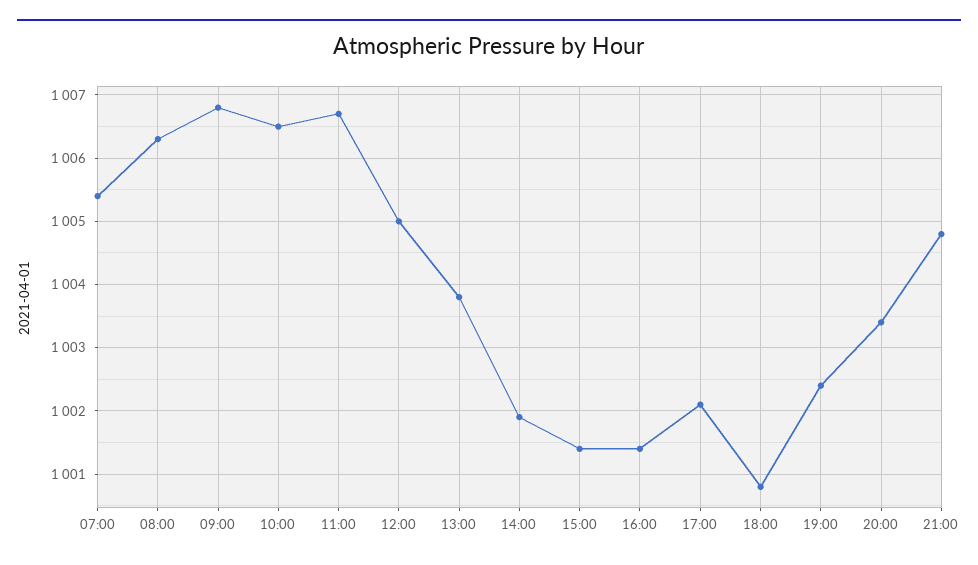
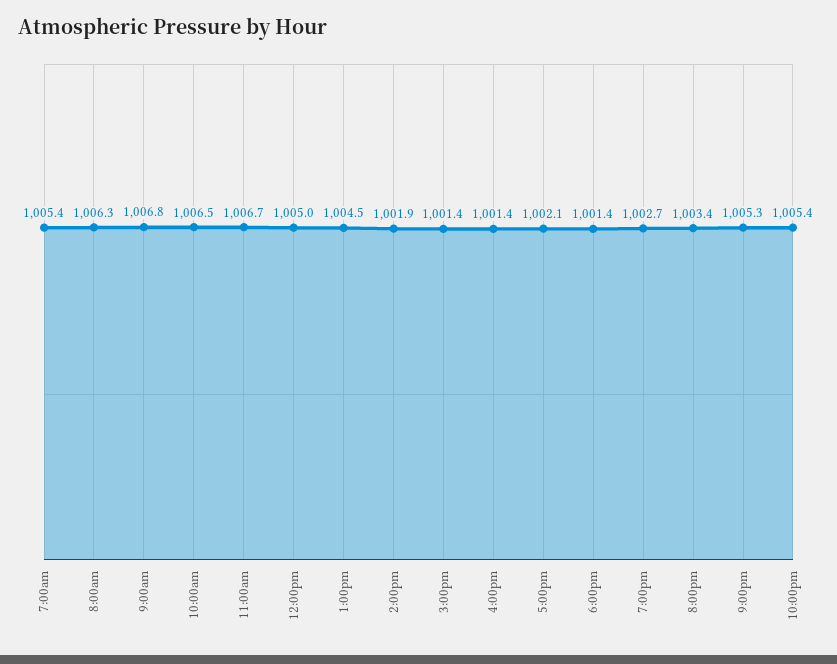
13:00: 1003.8 -> 1004.5
18:00: 1000.8 -> 1001.4
19:00: 1002.4 -> 1002.7
21:00: 1004.8 -> 1005.3
10:00pm: none -> 1005.4

